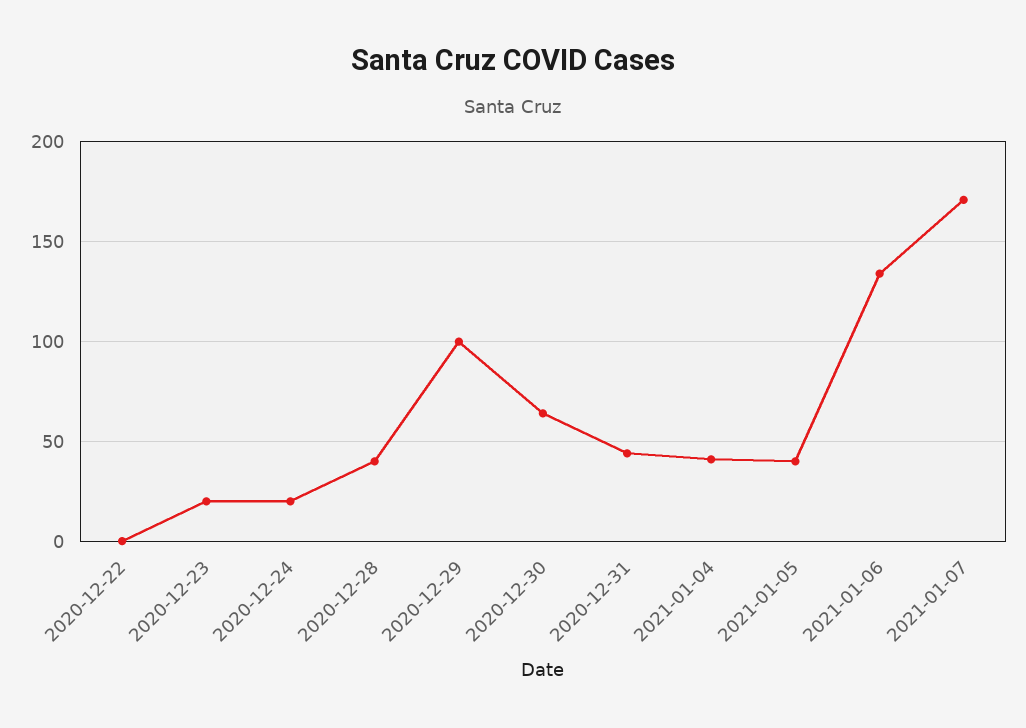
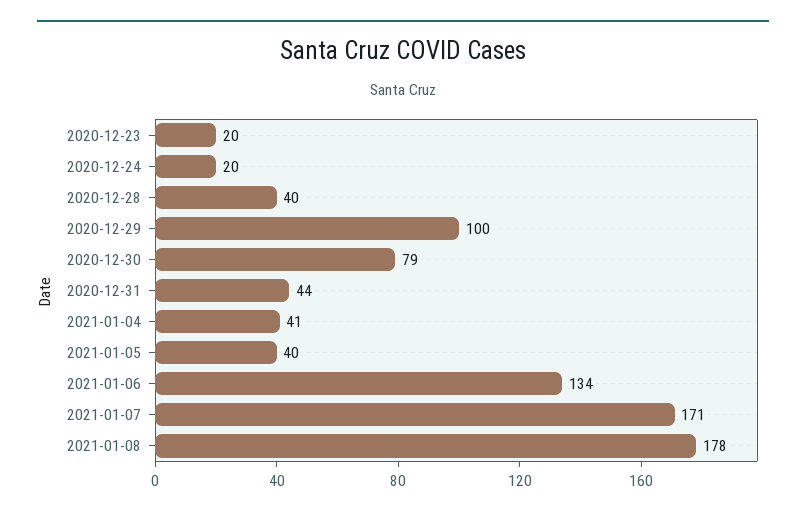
2020-12-22: 0 -> none
2020-12-30: 65 -> 79
2021-01-08: none -> 178

